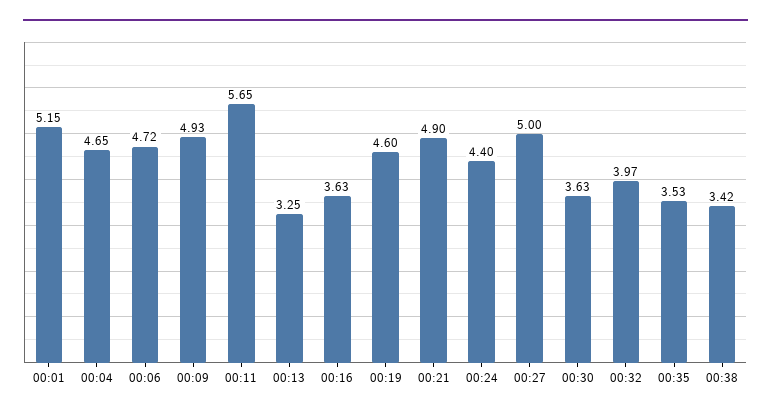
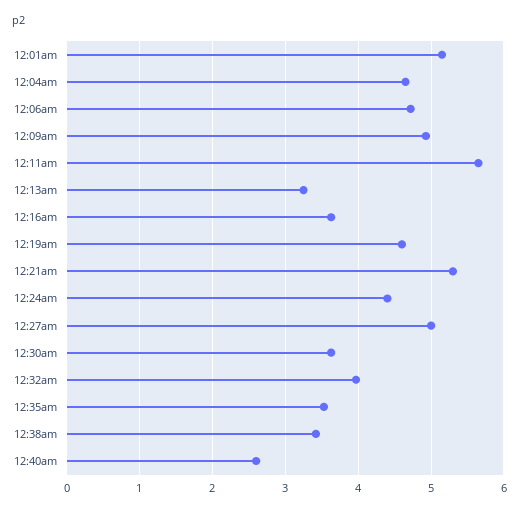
00:21: 4.9 -> 5.3
12:40am: none -> 2.6

